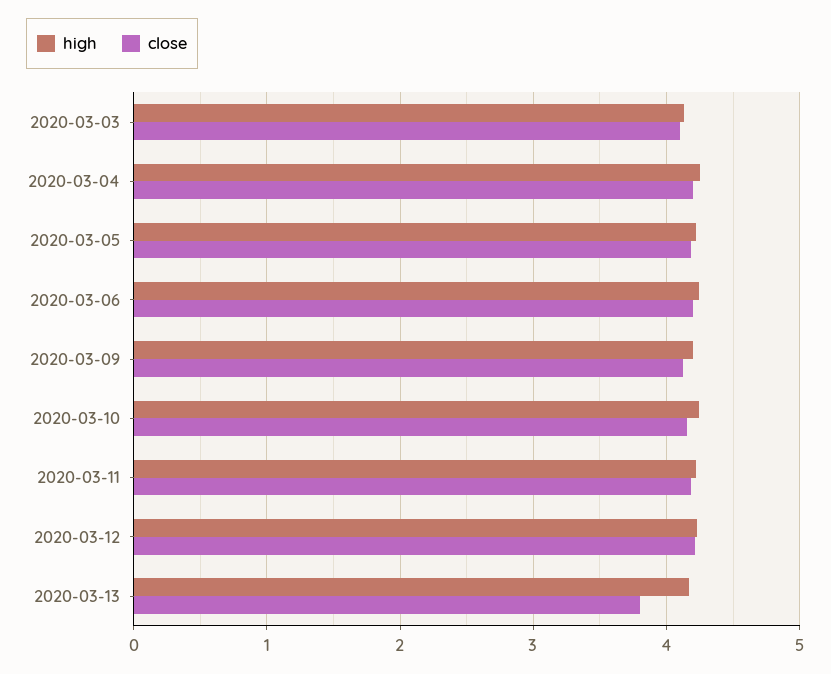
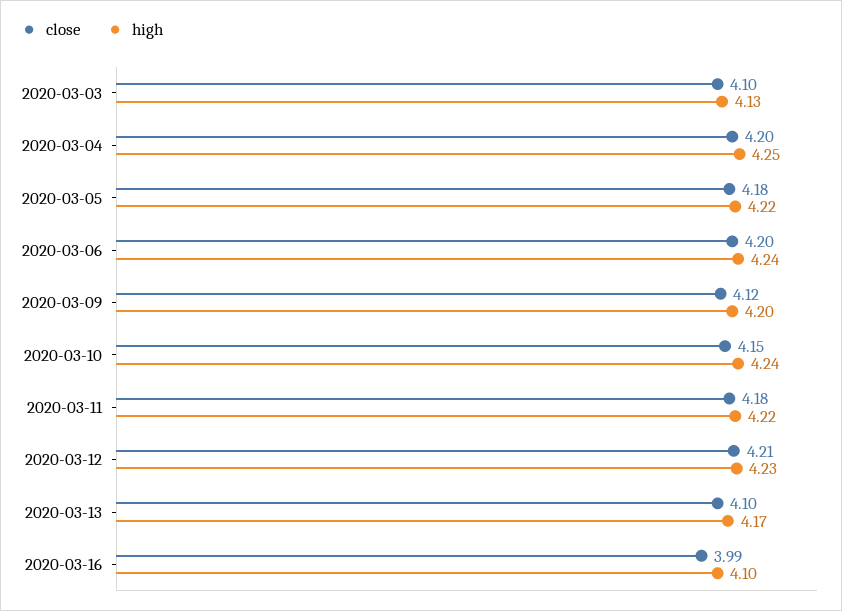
close, 2020-03-13: 3.8 -> 4.1
close, 2020-03-16: none -> 3.99
high, 2020-03-16: none -> 4.1

